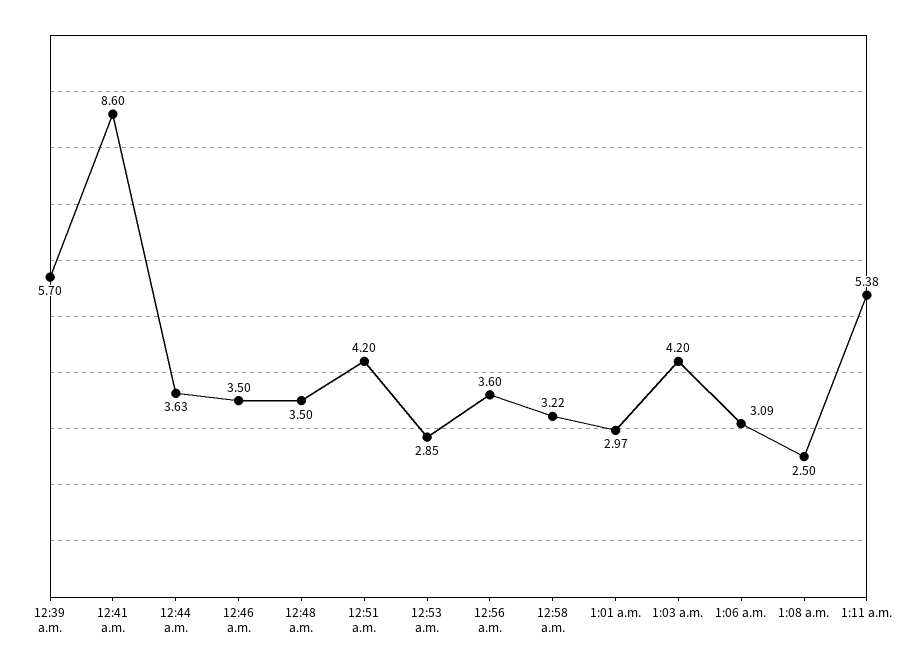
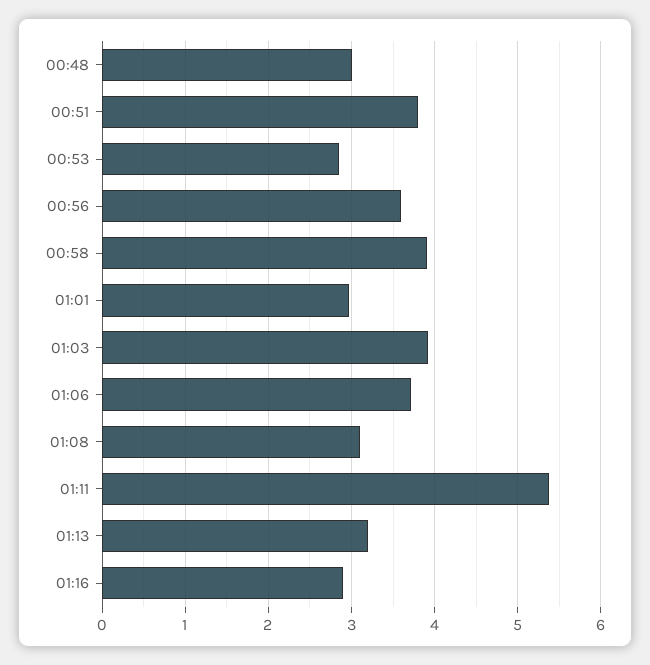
12:39 a.m.: 5.7 -> none
12:41 a.m.: 8.6 -> none
12:44 a.m.: 3.63 -> none
12:46 a.m.: 3.5 -> none
12:48 a.m.: 3.5 -> 3
12:51 a.m.: 4.2 -> 3.8
12:58 a.m.: 3.22 -> 3.9
1:03 a.m.: 4.2 -> 3.9
1:06 a.m.: 3.09 -> 3.7
1:08 a.m.: 2.5 -> 3.1
01:13: none -> 3.2
01:16: none -> 2.9

